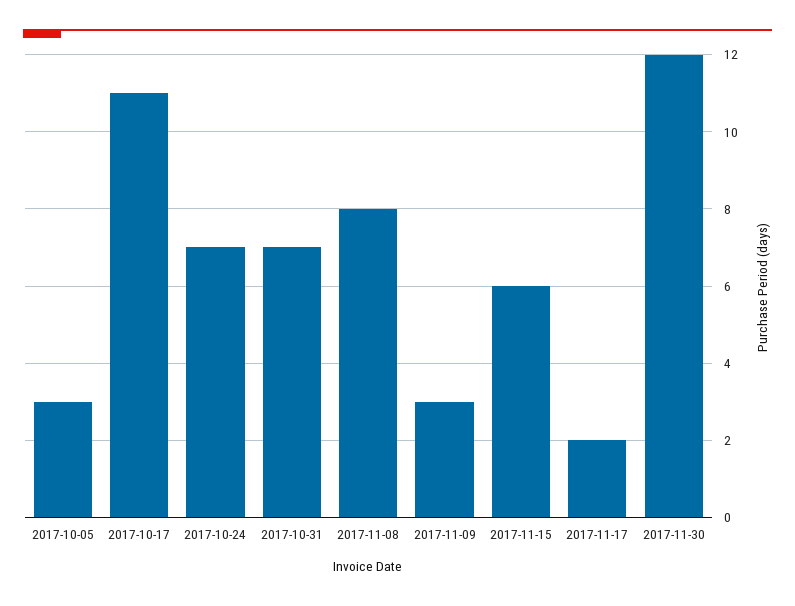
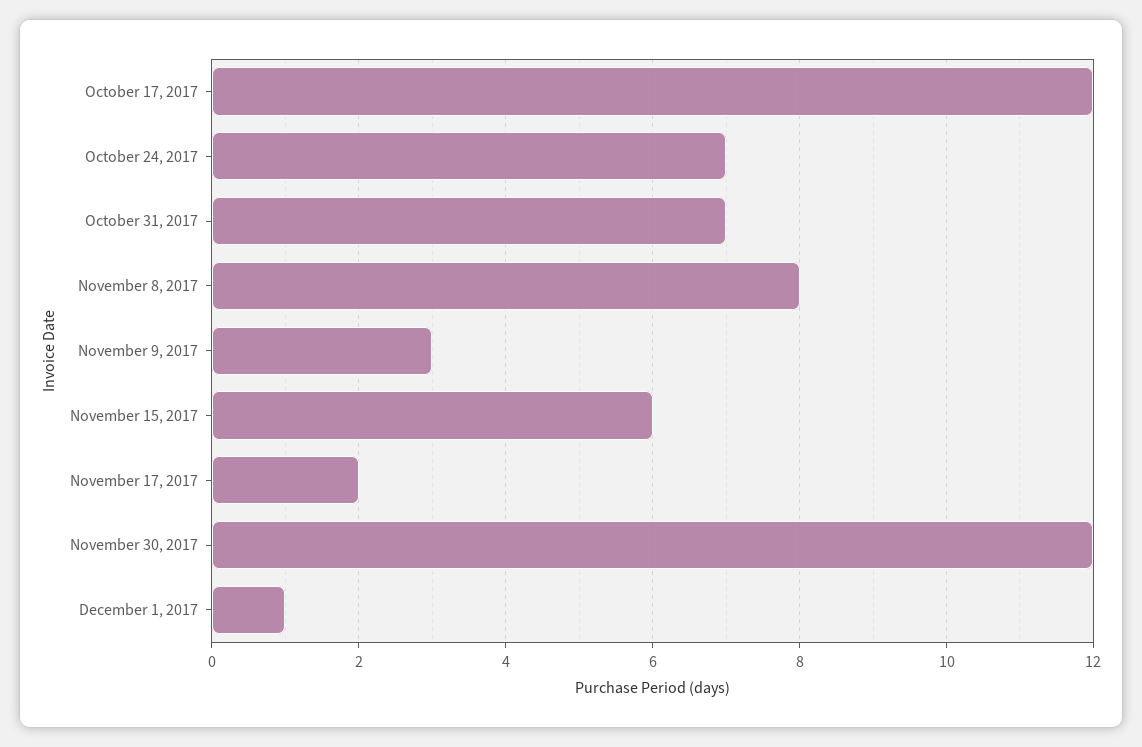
2017-10-05: 3 -> none
2017-10-17: 11 -> 12
December 1, 2017: none -> 1

